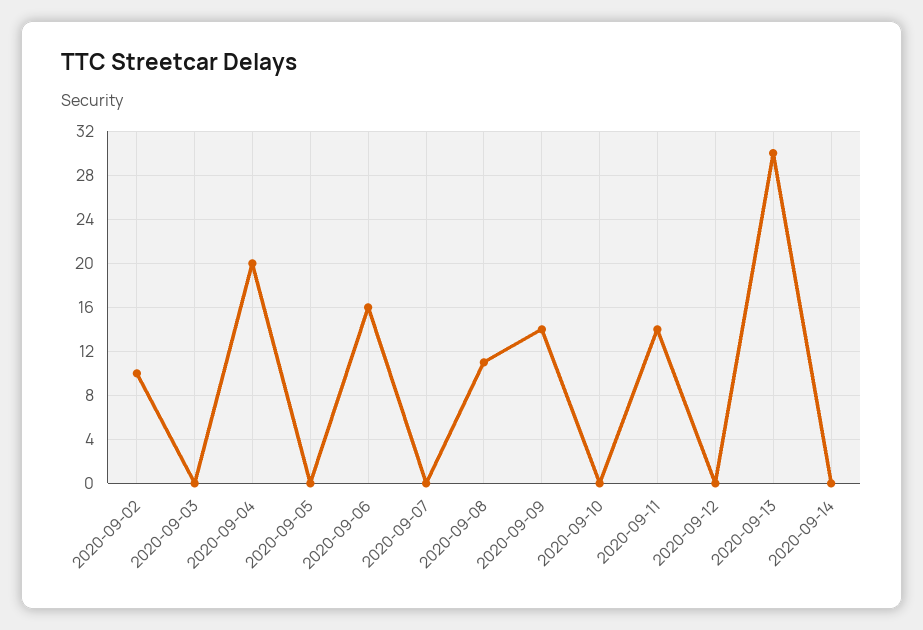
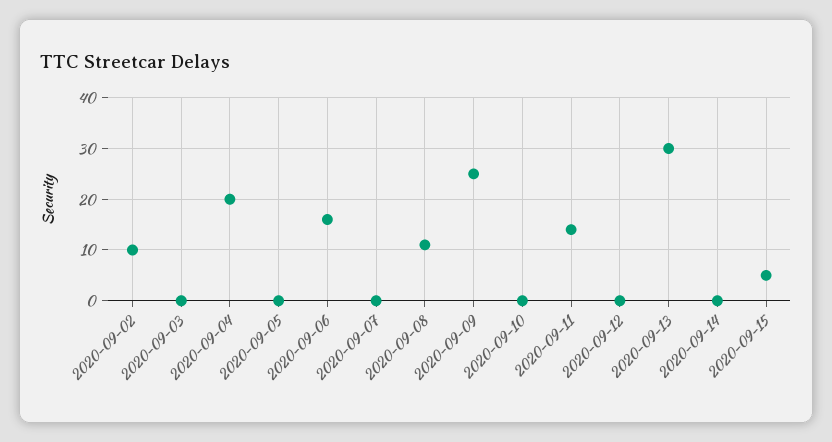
2020-09-09: 14 -> 25
2020-09-15: none -> 5

